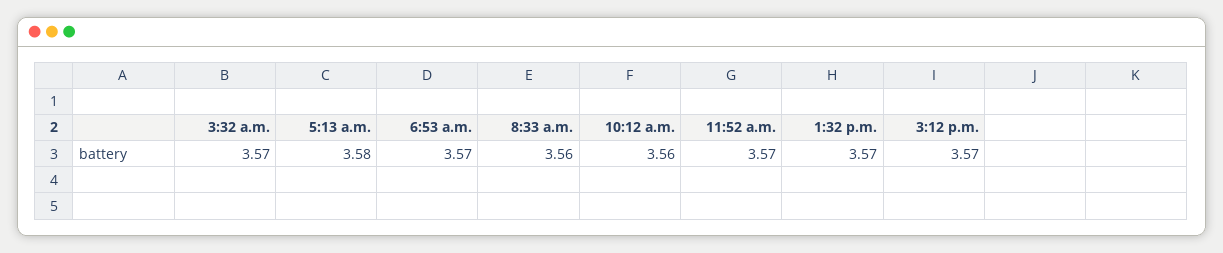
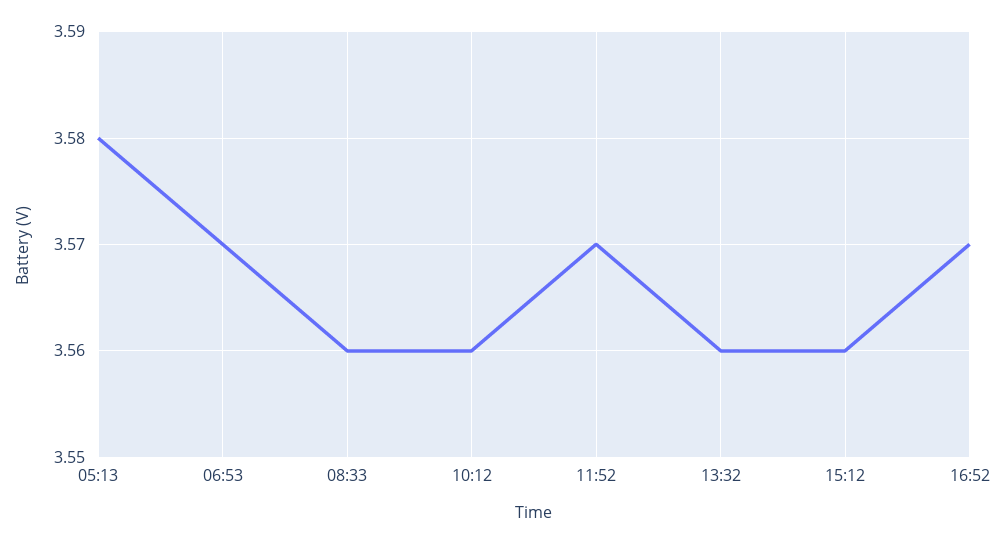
3:32 a.m.: 3.57 -> none
1:32 p.m.: 3.57 -> 3.56
3:12 p.m.: 3.57 -> 3.56
16:52: none -> 3.57

